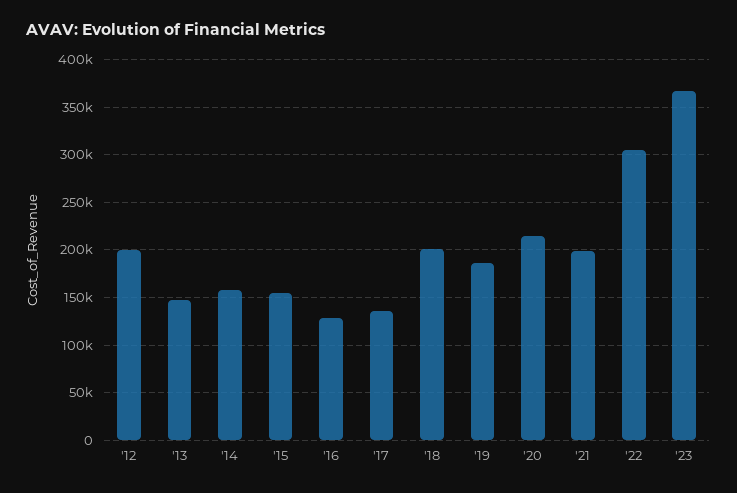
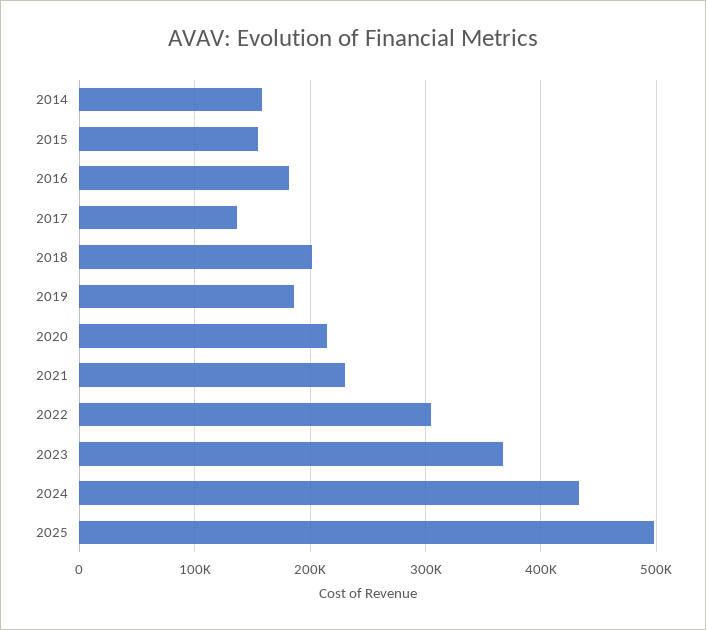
'12: 200000 -> none
'13: 150000 -> none
'16: 130000 -> 180000
'21: 200000 -> 230000
2024: none -> 430000
2025: none -> 500000

